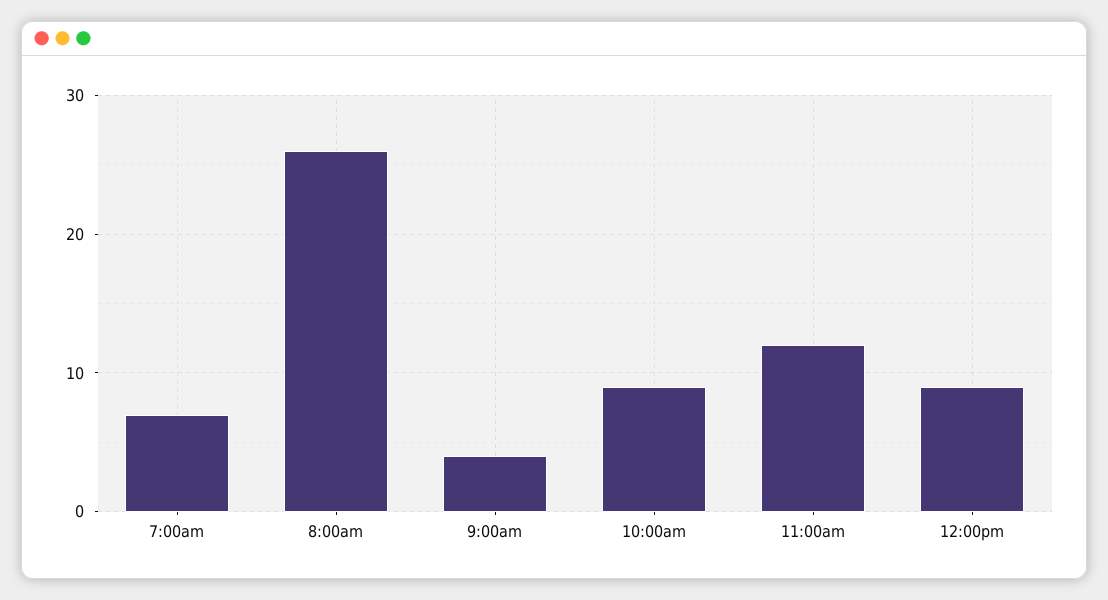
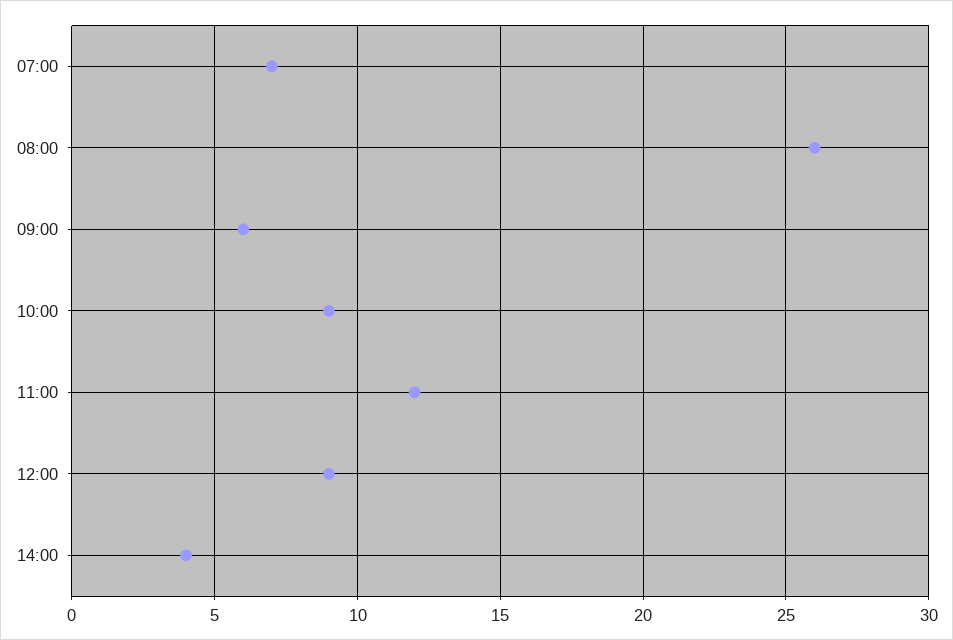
9:00am: 4 -> 6
14:00: none -> 4

